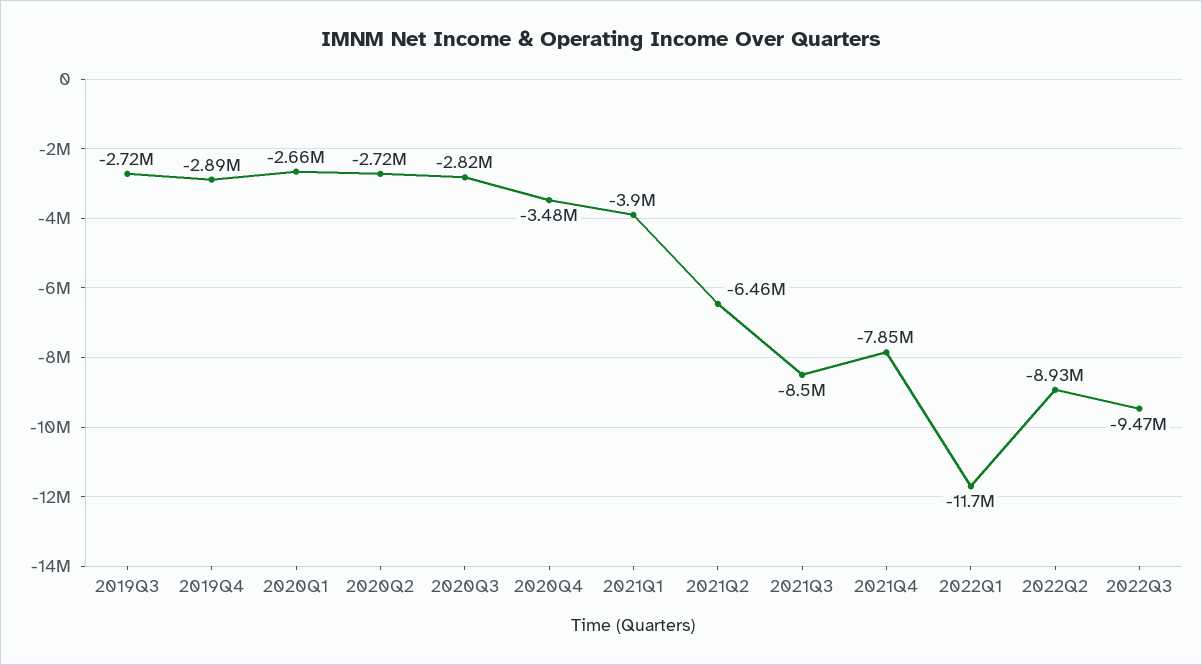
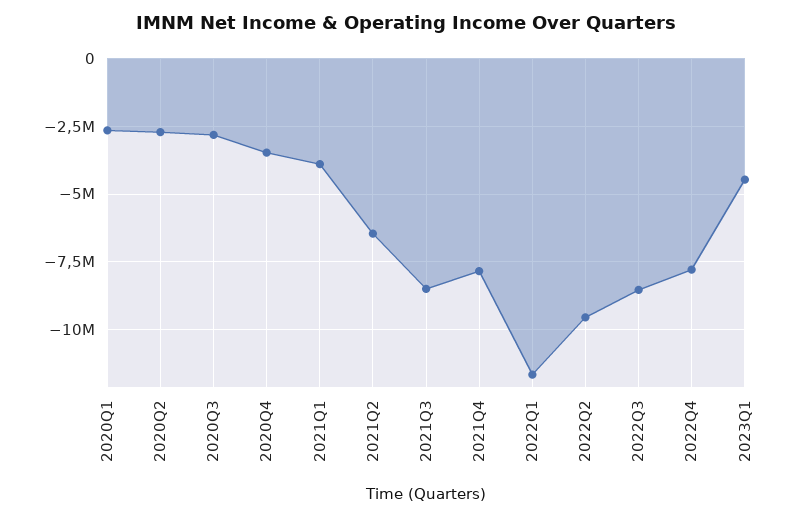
2019Q3: -2720000 -> none
2019Q4: -2890000 -> none
2022Q2: -8930000 -> -9500000
2022Q3: -9470000 -> -8500000
2022Q4: none -> -7750000
2023Q1: none -> -4500000

